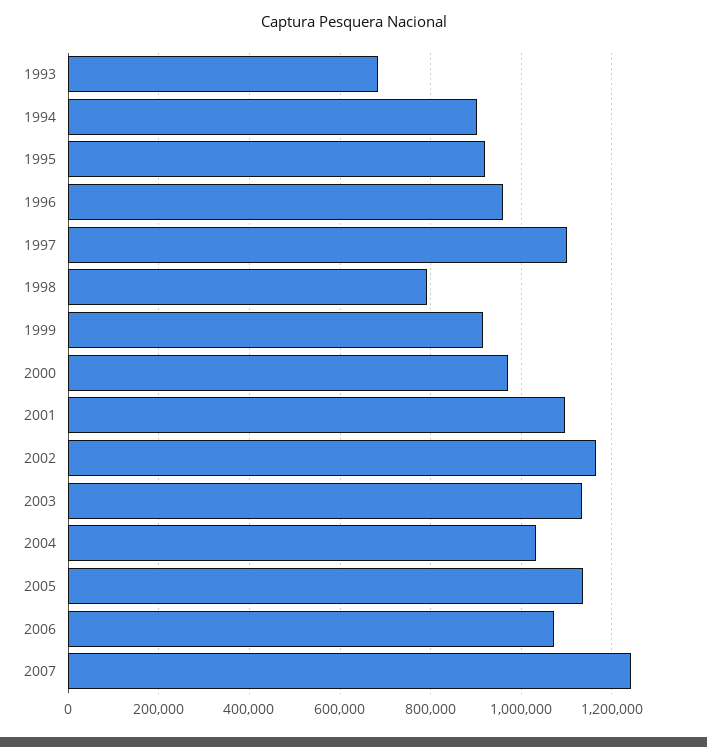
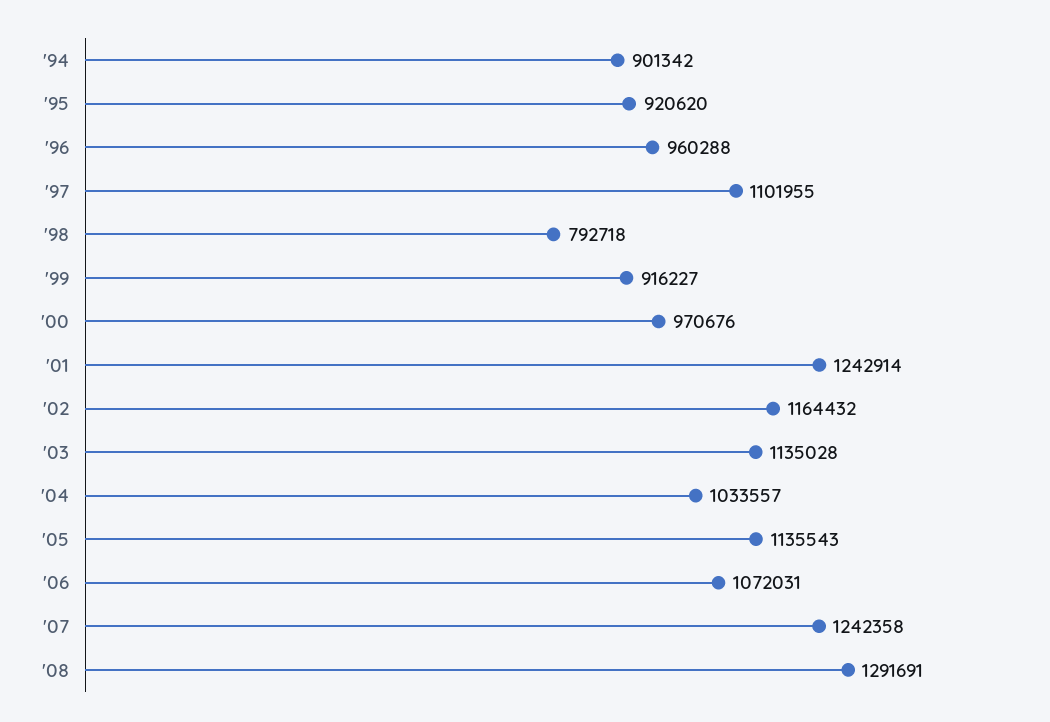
1993: 680000 -> none
2001: 1100000 -> 1242914
'08: none -> 1291691

